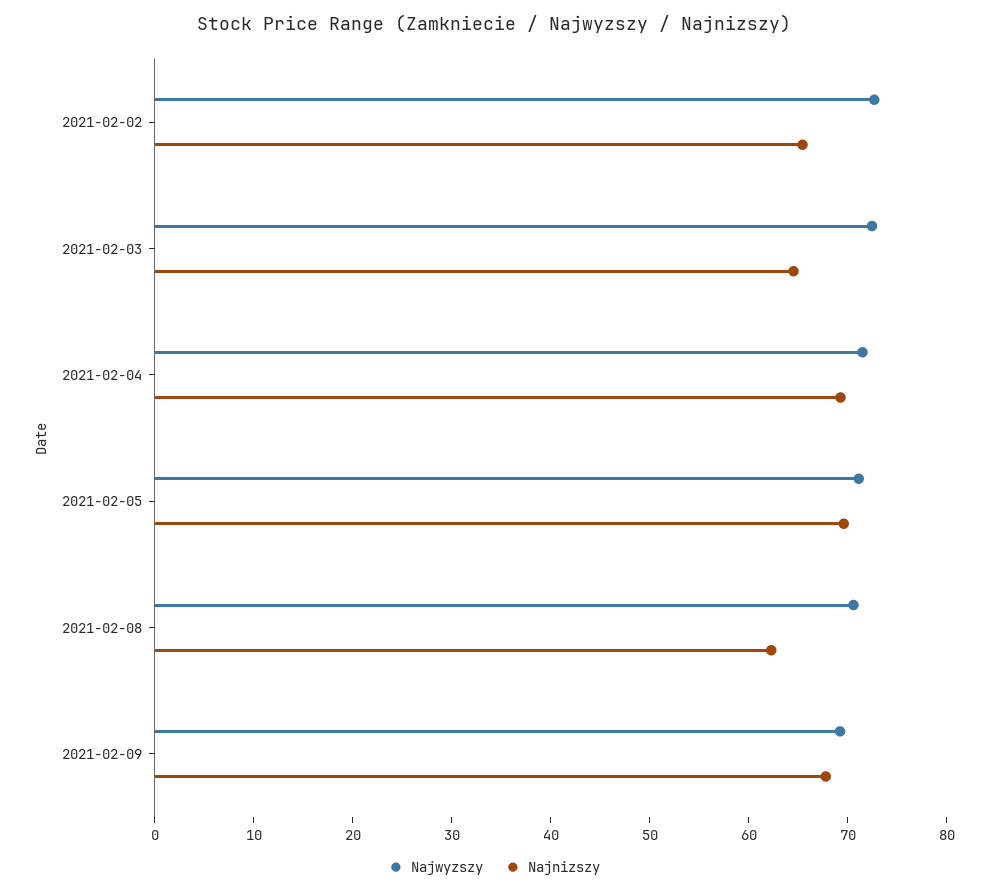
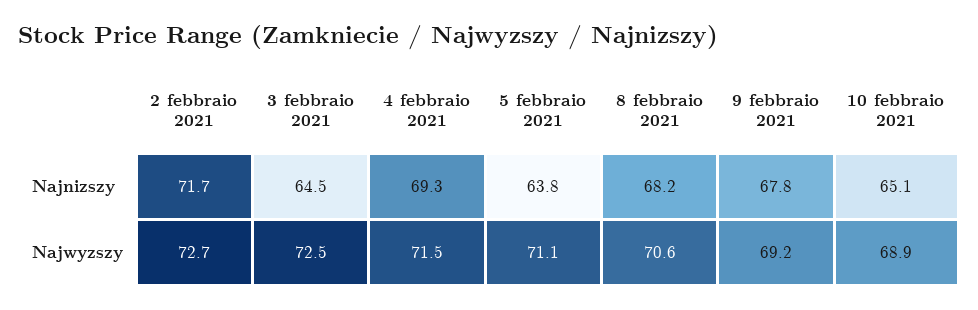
Najnizszy, 2021-02-02: 66 -> 71.7
Najnizszy, 2021-02-05: 70 -> 63.8
Najnizszy, 2021-02-08: 62 -> 68.2
Najnizszy, 10 febbraio 2021: none -> 65.1
Najwyzszy, 10 febbraio 2021: none -> 68.9

